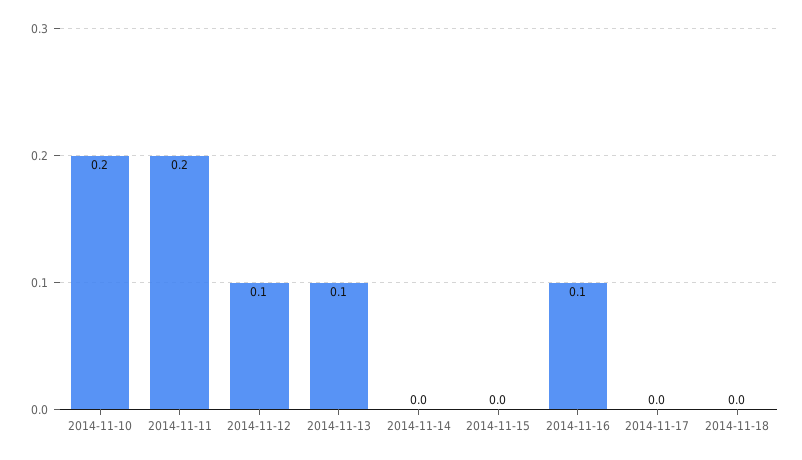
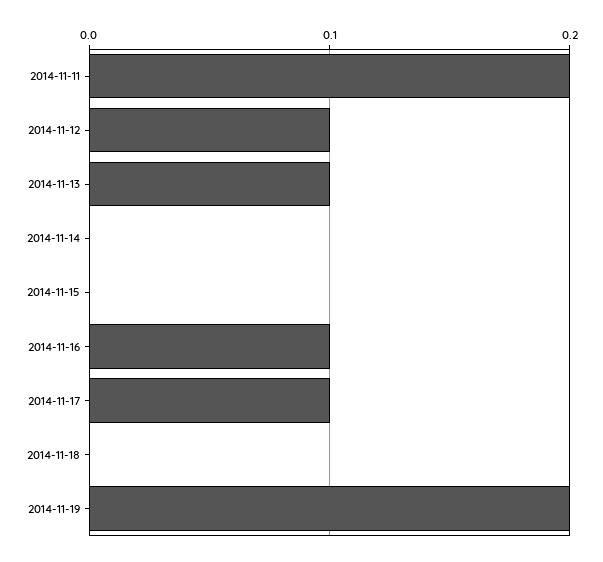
2014-11-10: 0.2 -> none
2014-11-17: 0 -> 0.1
2014-11-19: none -> 0.2

